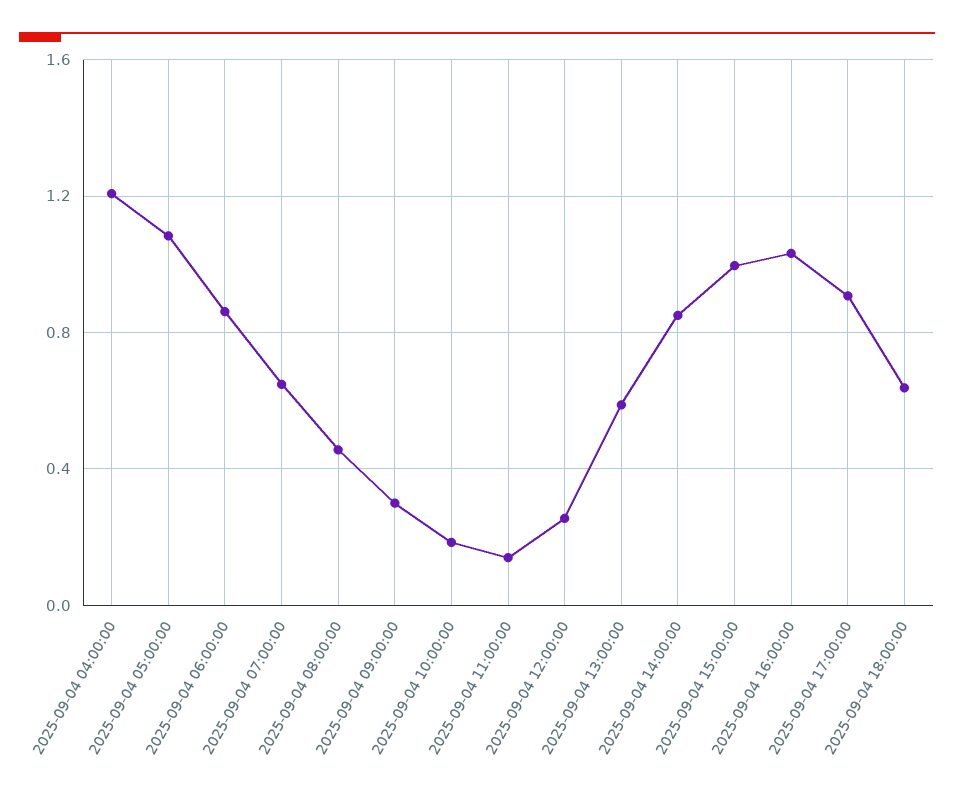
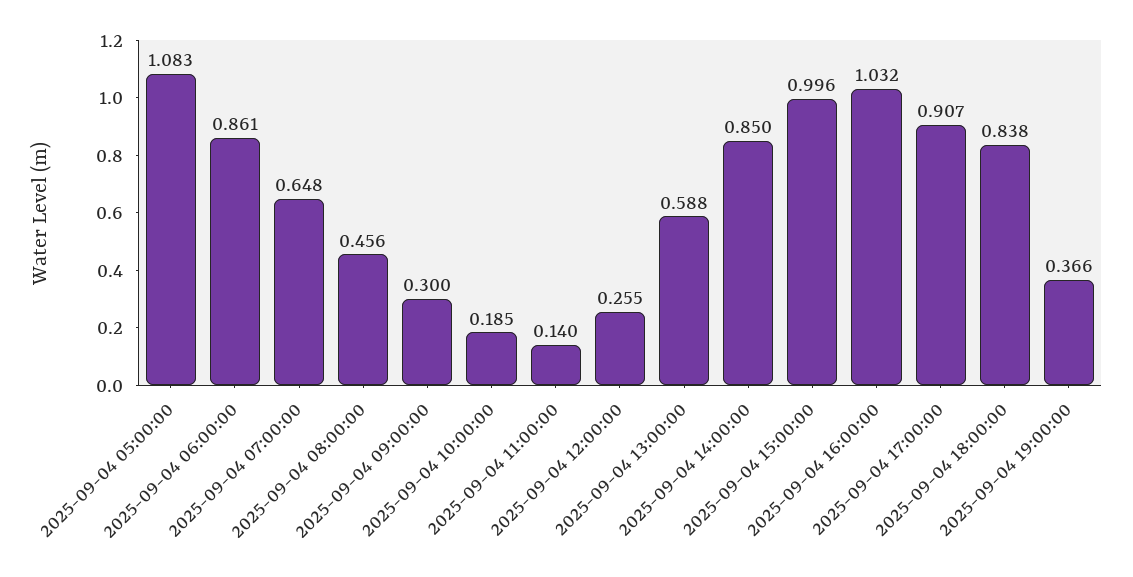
2025-09-04 04:00:00: 1.2 -> none
2025-09-04 18:00:00: 0.65 -> 0.838
2025-09-04 19:00:00: none -> 0.366

